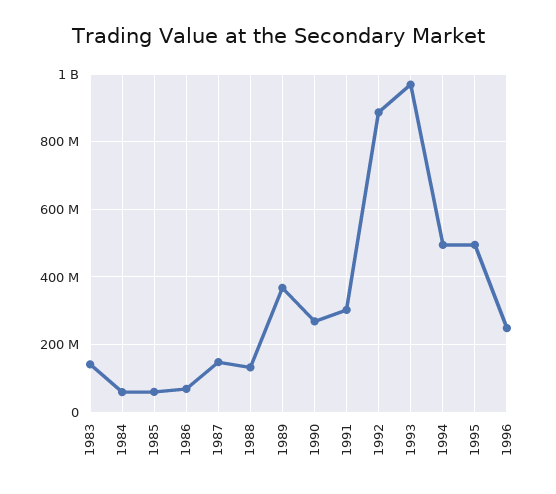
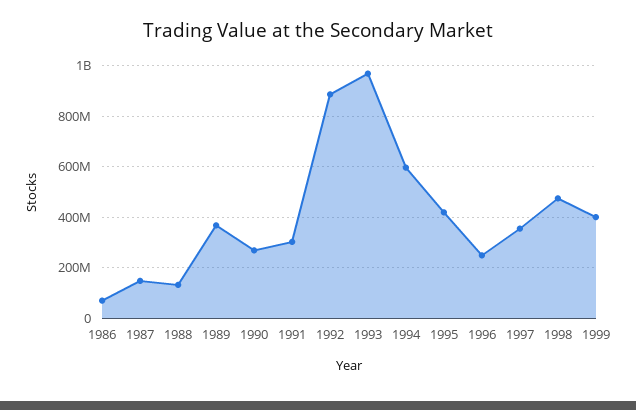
1983: 140000000 -> none
1984: 60000000 -> none
1985: 60000000 -> none
1994: 500000000 -> 600000000
1995: 500000000 -> 425000000
1997: none -> 350000000
1998: none -> 475000000
1999: none -> 400000000

